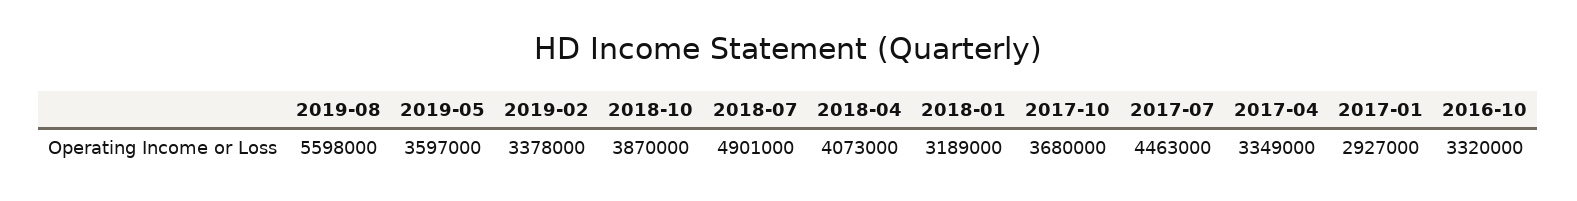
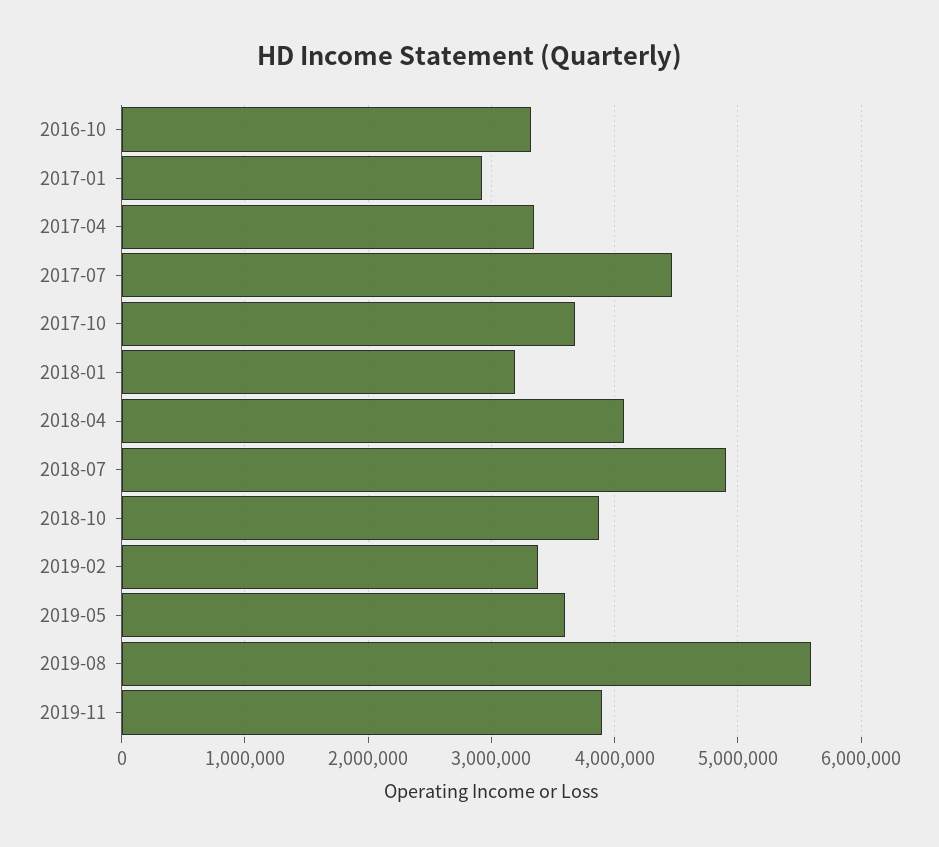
2019-11: none -> 3900000

